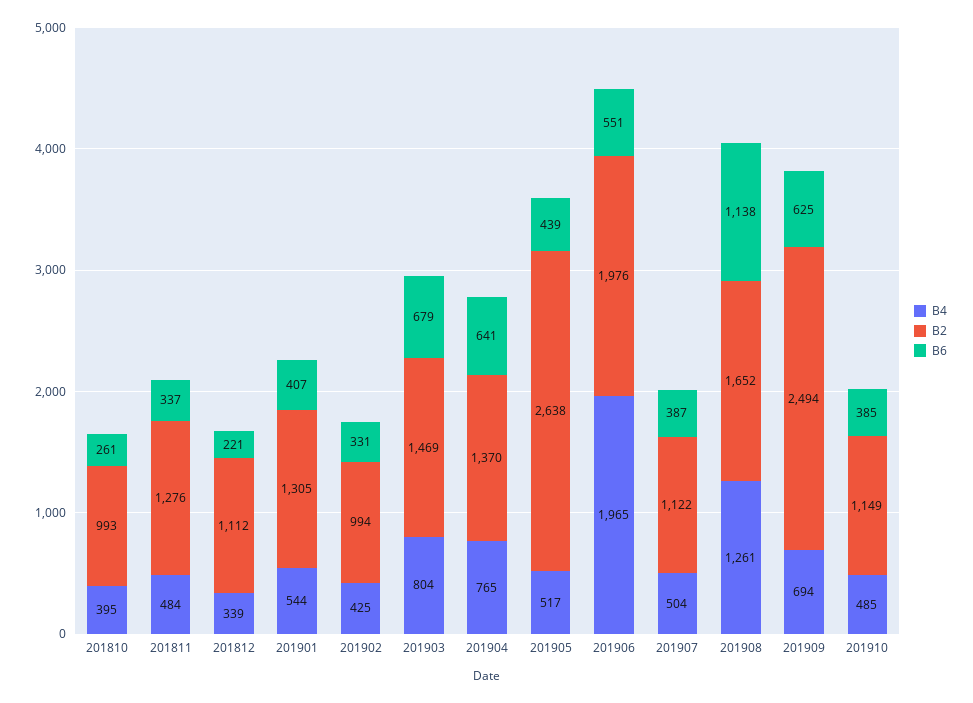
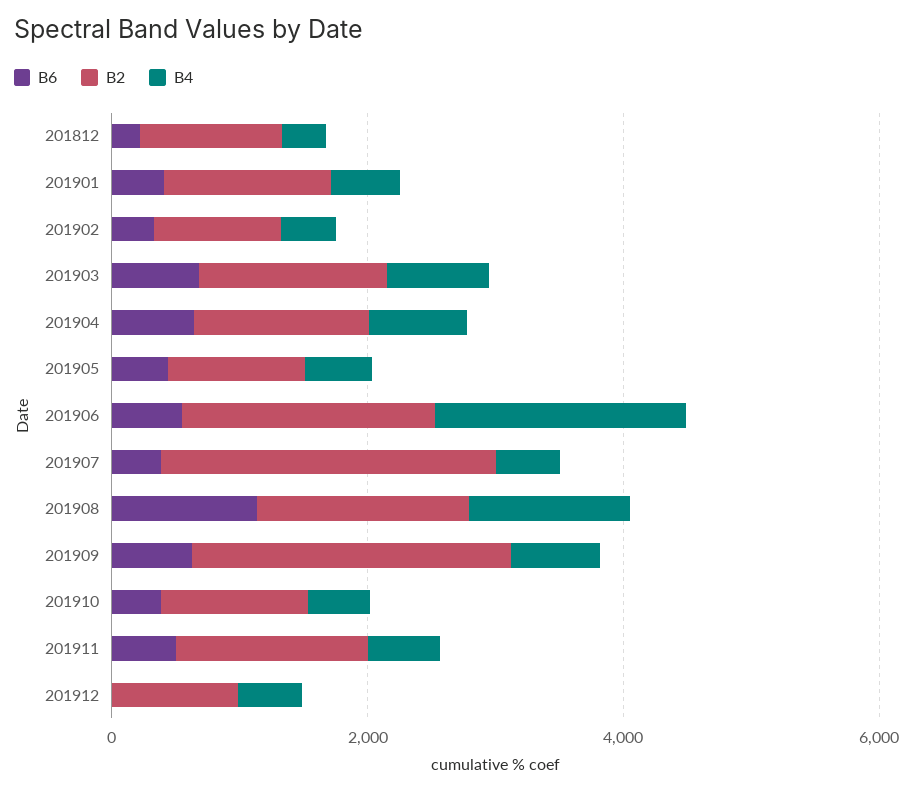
B4, 201810: 395 -> none
B2, 201810: 993 -> none
B6, 201810: 261 -> none
B4, 201811: 484 -> none
B2, 201811: 1276 -> none
B6, 201811: 337 -> none
B2, 201905: 2638 -> 1000
B2, 201907: 1122 -> 2500
B6, 201911: none -> 500
B2, 201911: none -> 1500
B4, 201911: none -> 500
B6, 201912: none -> 0
B2, 201912: none -> 1000
B4, 201912: none -> 500

